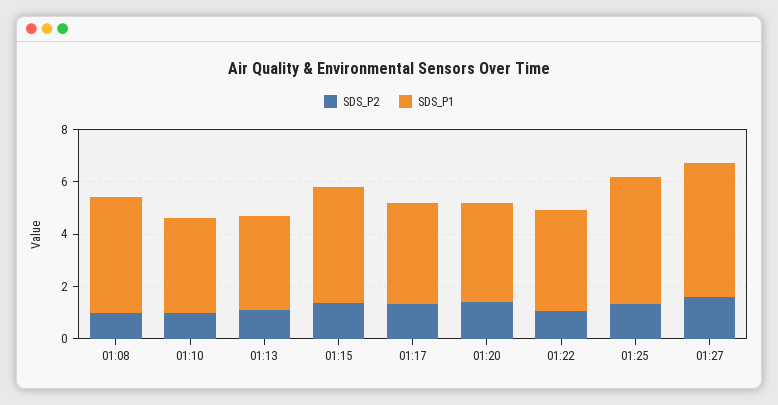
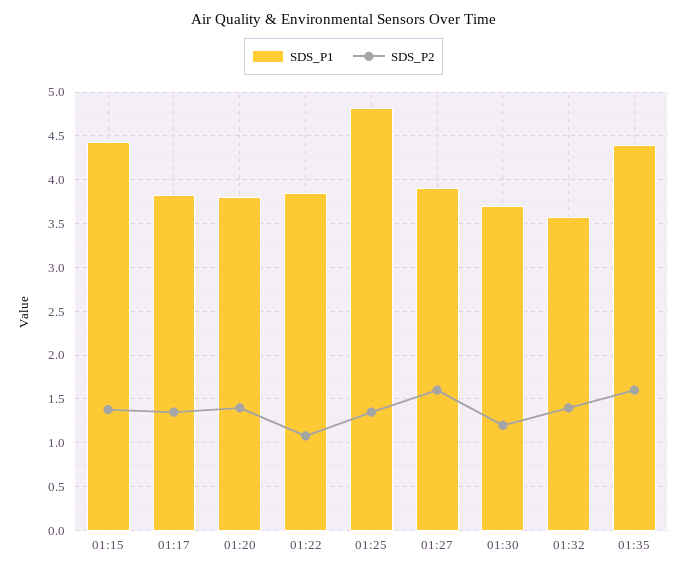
SDS_P2, 01:08: 1 -> none
SDS_P1, 01:08: 4.5 -> none
SDS_P2, 01:10: 1 -> none
SDS_P1, 01:10: 3.5 -> none
SDS_P2, 01:13: 1 -> none
SDS_P1, 01:13: 3.5 -> none
SDS_P1, 01:27: 5 -> 3.9
SDS_P1, 01:30: none -> 3.7
SDS_P2, 01:30: none -> 1.2
SDS_P1, 01:32: none -> 3.6
SDS_P2, 01:32: none -> 1.4
SDS_P1, 01:35: none -> 4.4
SDS_P2, 01:35: none -> 1.6

